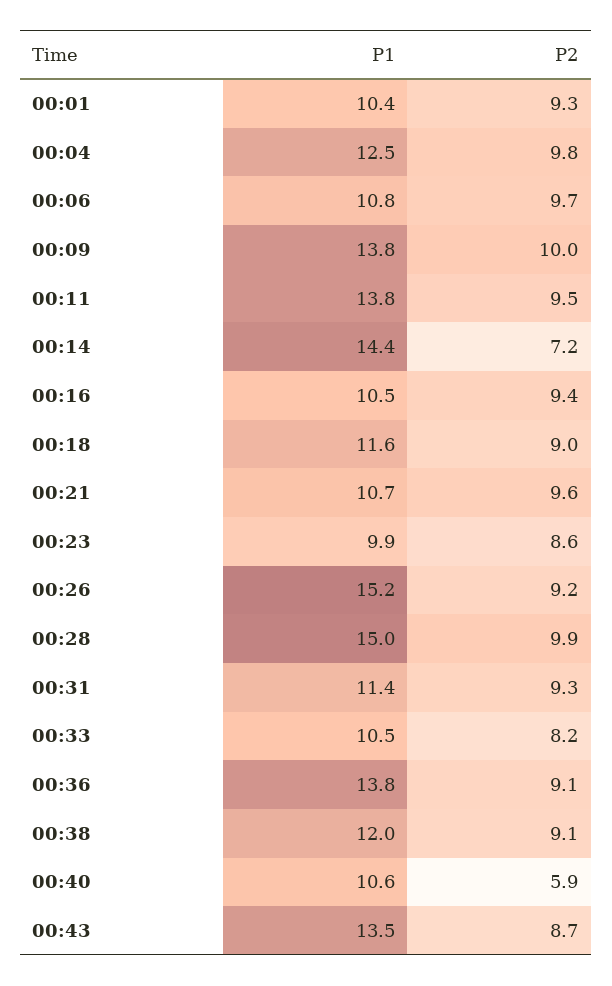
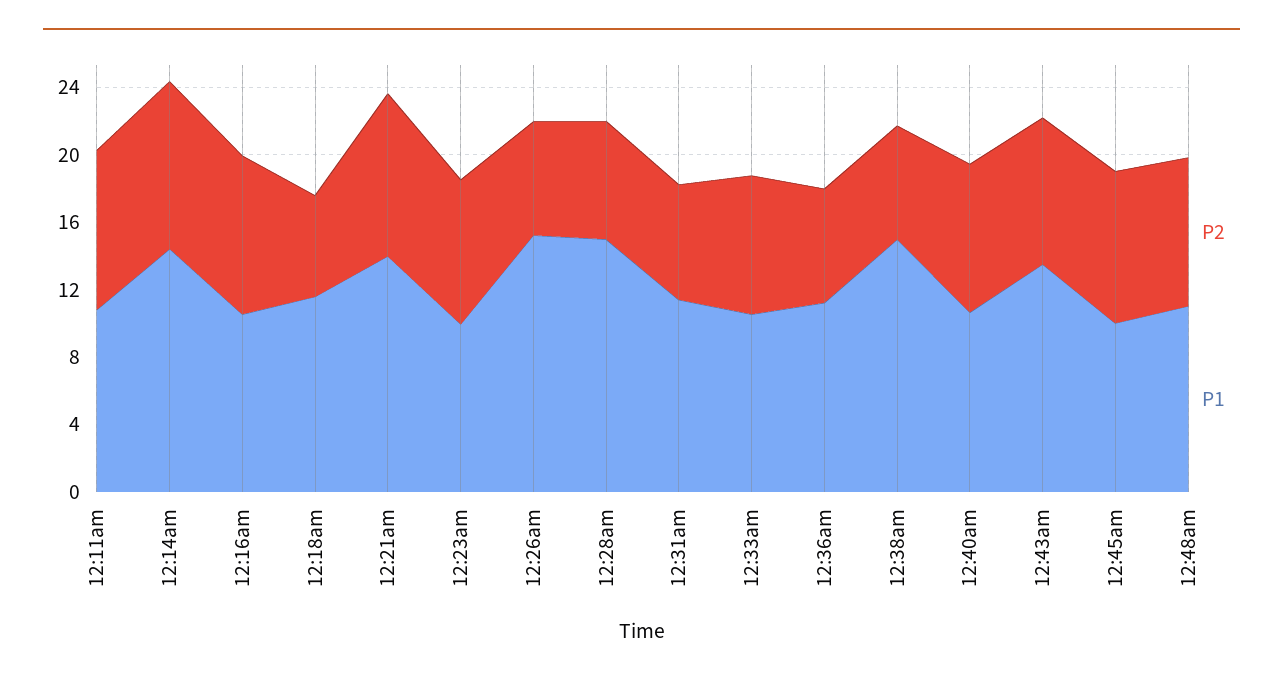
P1, 00:01: 10.4 -> none
P2, 00:01: 9.3 -> none
P1, 00:04: 12.5 -> none
P2, 00:04: 9.8 -> none
P1, 00:06: 10.8 -> none
P2, 00:06: 9.7 -> none
P1, 00:09: 13.8 -> none
P2, 00:09: 10 -> none
P1, 00:11: 13.8 -> 11
P2, 00:14: 7.2 -> 10
P2, 00:18: 9 -> 6
P1, 00:21: 10.7 -> 14
P2, 00:26: 9.2 -> 7
P2, 00:28: 9.9 -> 7
P2, 00:31: 9.3 -> 7
P1, 00:36: 13.8 -> 11
P2, 00:36: 9.1 -> 7
P1, 00:38: 12 -> 15
P2, 00:38: 9.1 -> 7
P2, 00:40: 5.9 -> 9
P2, 12:45am: none -> 9
P1, 12:45am: none -> 10
P2, 12:48am: none -> 9
P1, 12:48am: none -> 11

